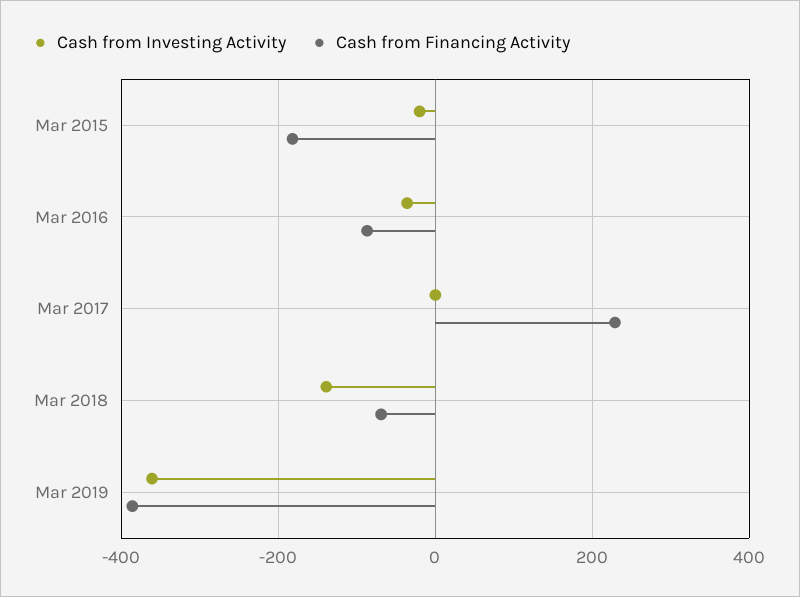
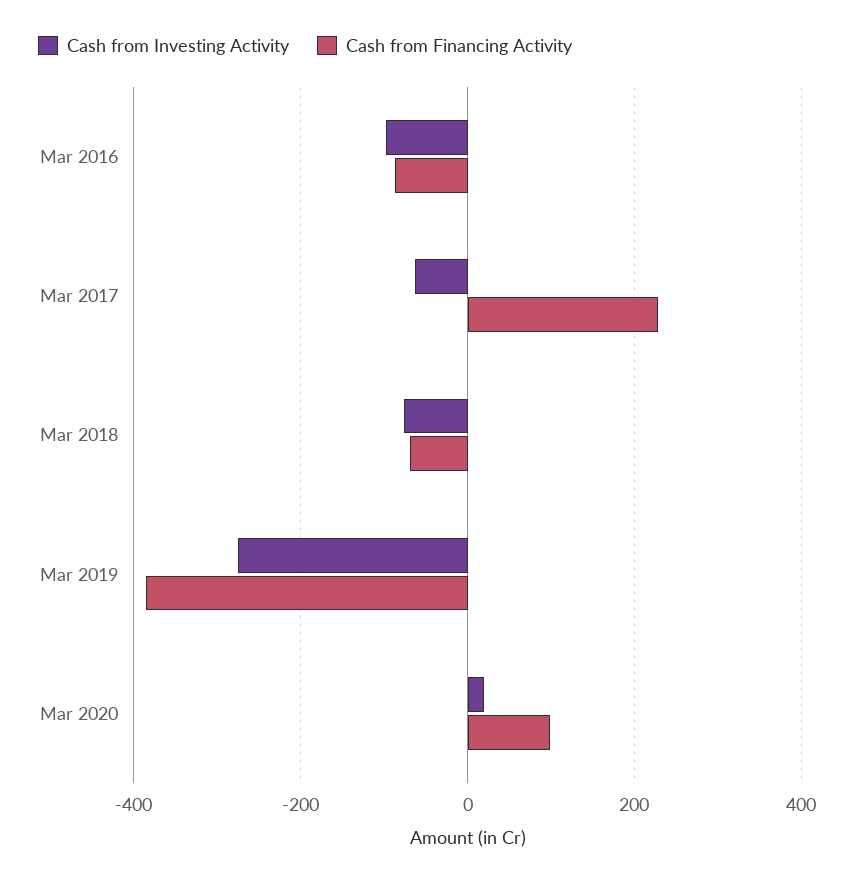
Cash from Investing Activity, Mar 2015: -20 -> none
Cash from Financing Activity, Mar 2015: -180 -> none
Cash from Investing Activity, Mar 2016: -40 -> -100
Cash from Investing Activity, Mar 2017: 0 -> -60
Cash from Investing Activity, Mar 2018: -140 -> -80
Cash from Investing Activity, Mar 2019: -360 -> -280
Cash from Investing Activity, Mar 2020: none -> 20
Cash from Financing Activity, Mar 2020: none -> 100

